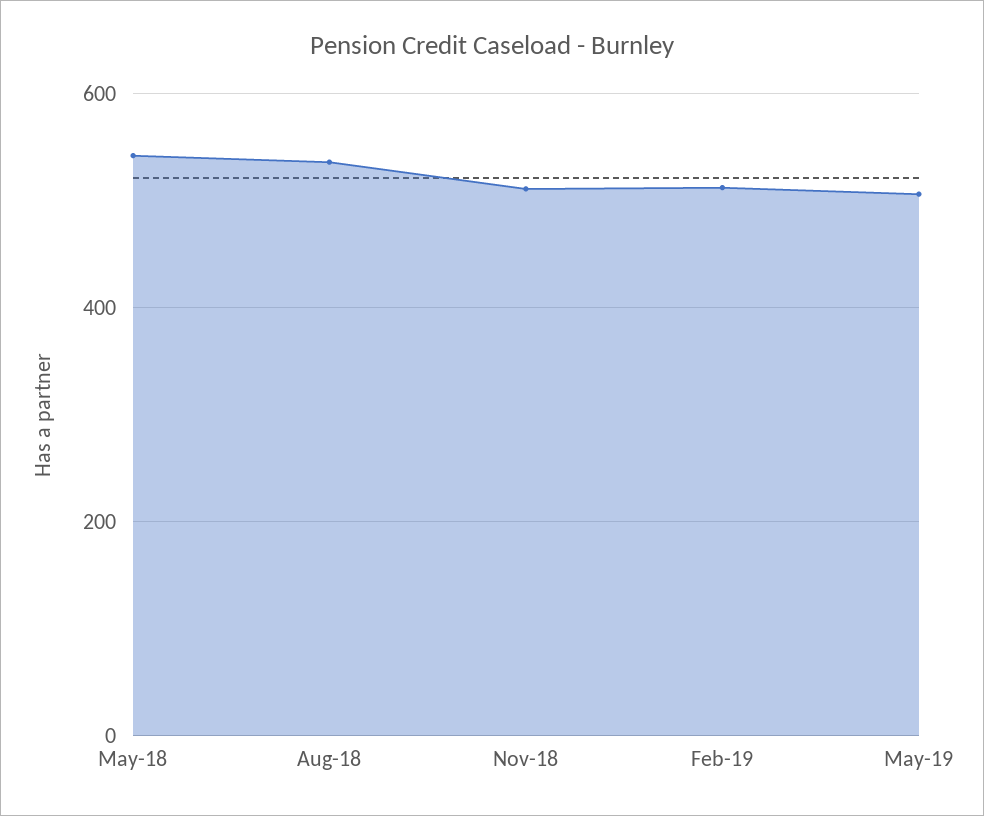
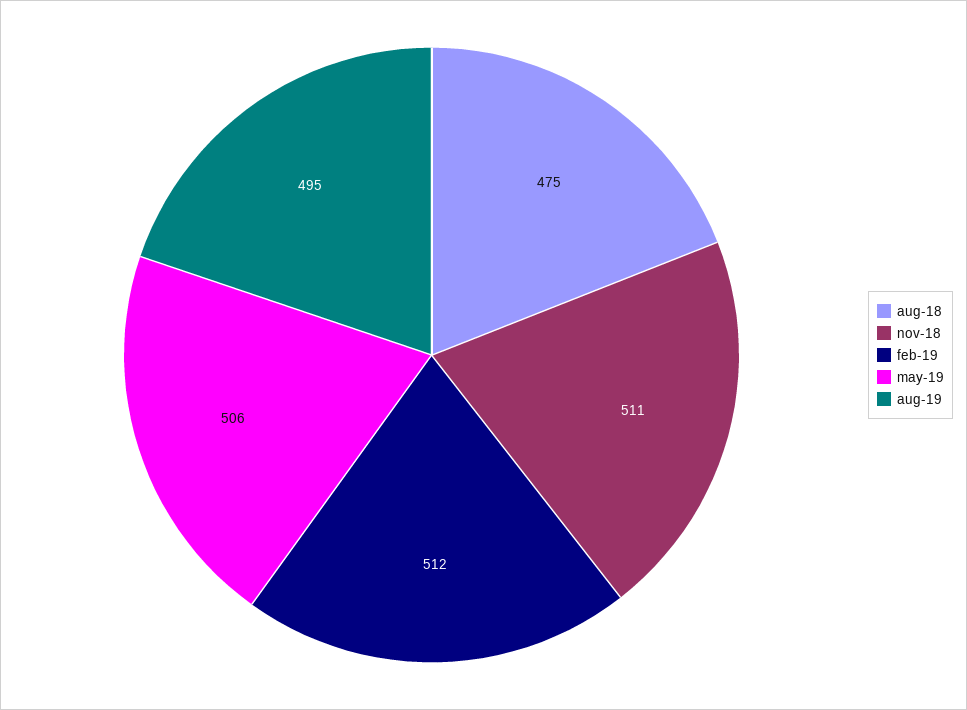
May-18: 540 -> none
Aug-18: 540 -> 475
aug-19: none -> 495

